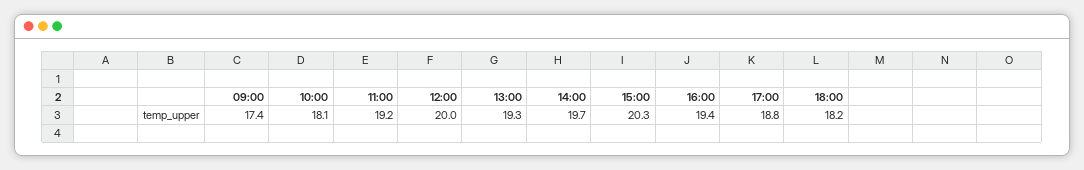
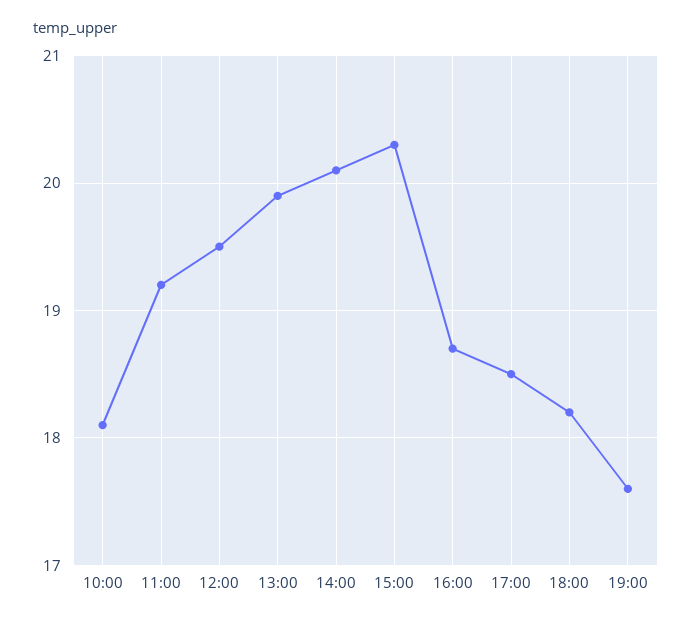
09:00: 17.4 -> none
12:00: 20 -> 19.5
13:00: 19.3 -> 19.9
14:00: 19.7 -> 20.1
16:00: 19.4 -> 18.7
17:00: 18.8 -> 18.5
19:00: none -> 17.6

